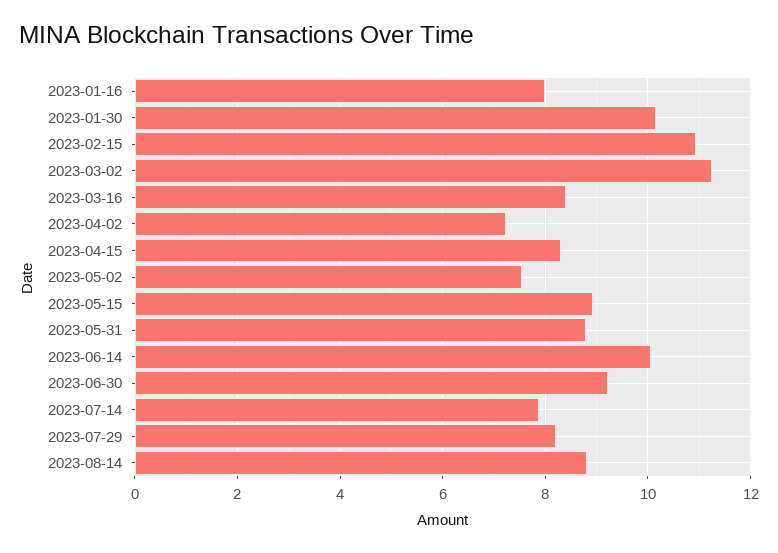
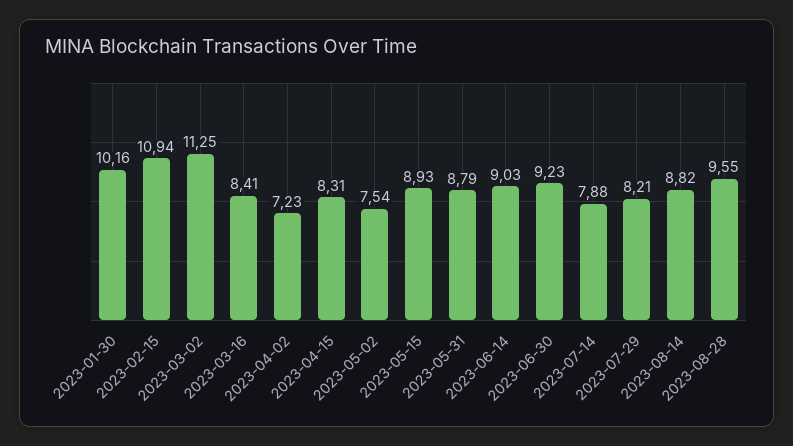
2023-01-16: 8 -> none
2023-06-14: 10 -> 9.03
2023-08-28: none -> 9.55

